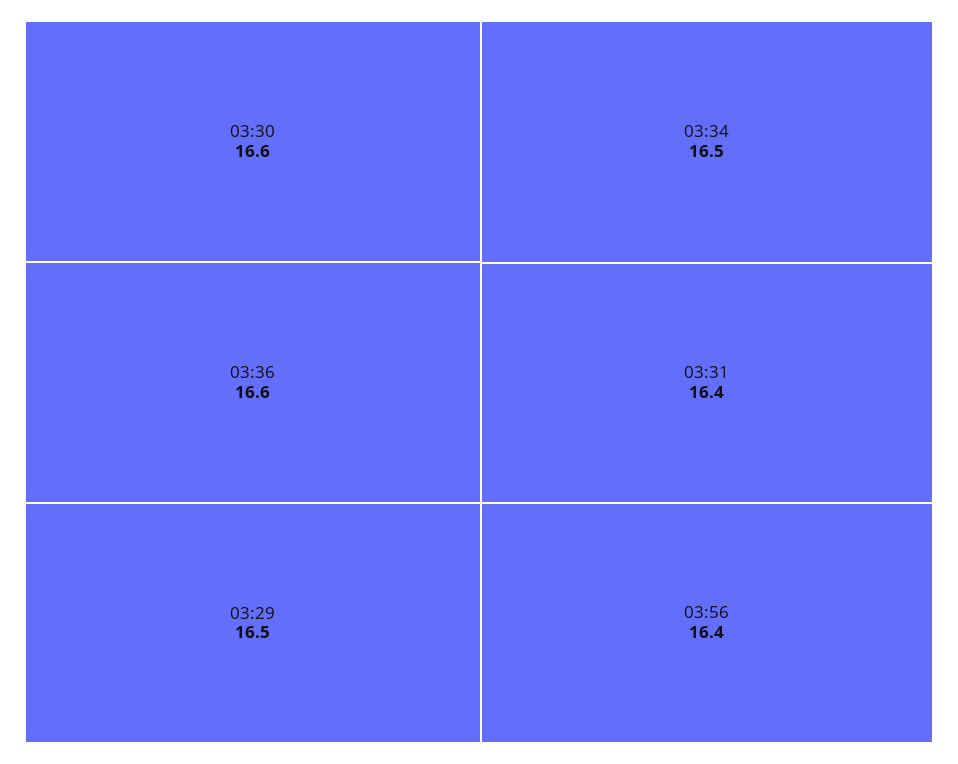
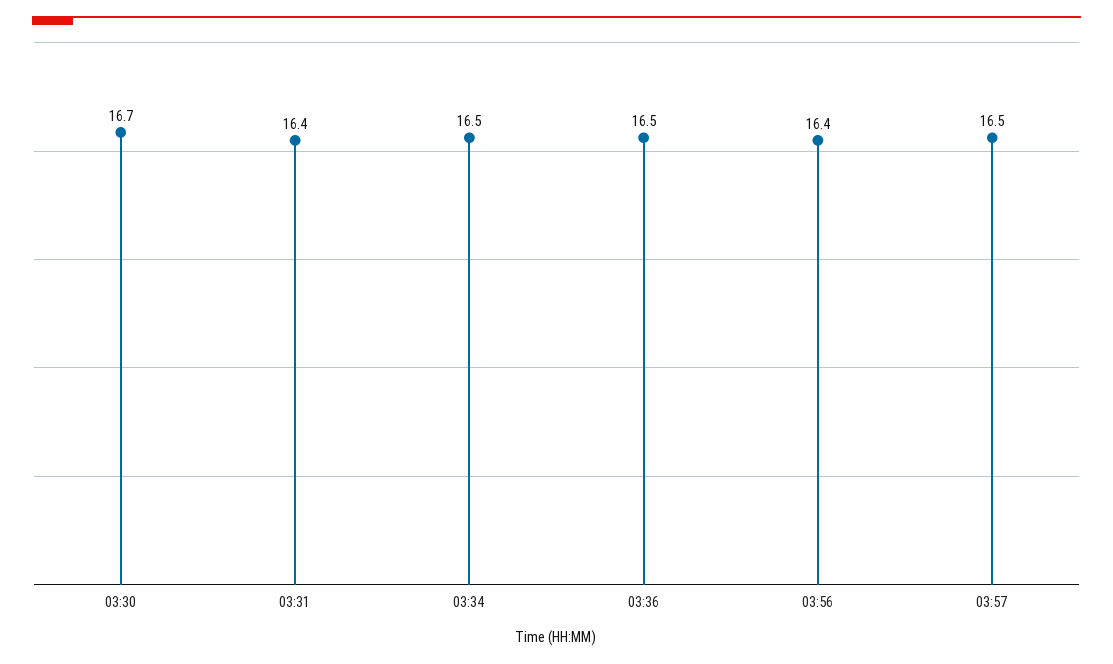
03:30: 16.6 -> 16.7
03:36: 16.6 -> 16.5
03:29: 16.5 -> none
03:57: none -> 16.5

